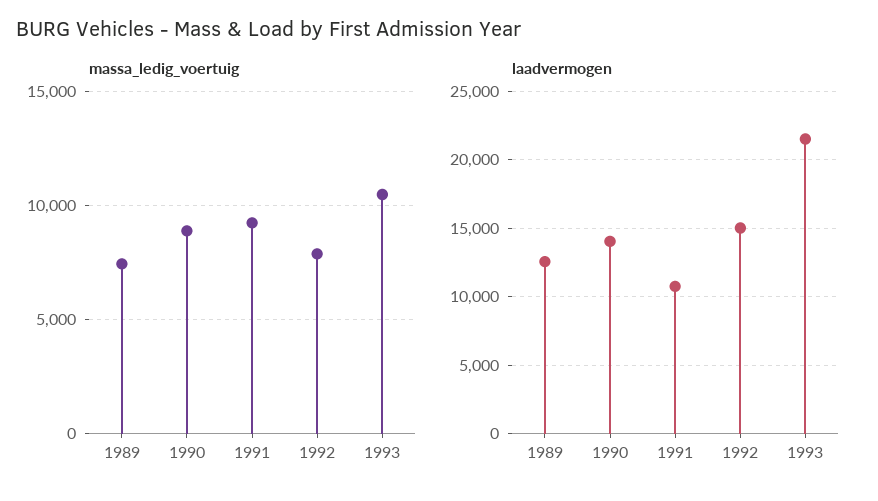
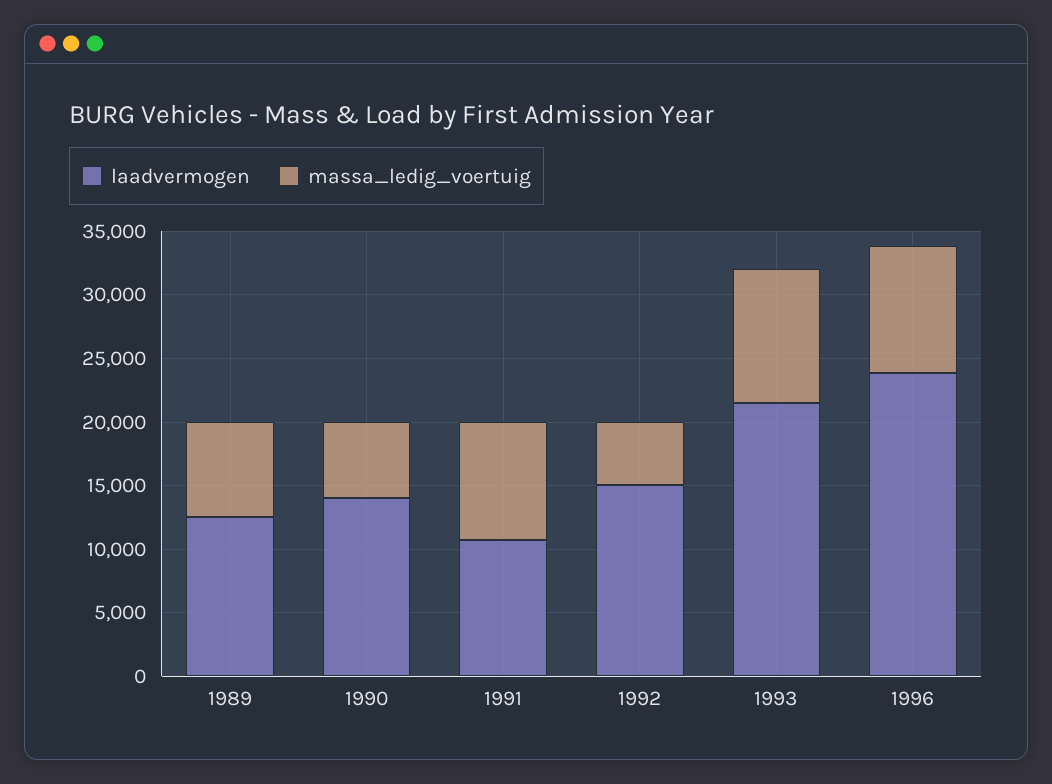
massa_ledig_voertuig, 1990: 9000 -> 6000
massa_ledig_voertuig, 1992: 8000 -> 5000
laadvermogen, 1996: none -> 24000
massa_ledig_voertuig, 1996: none -> 10000

